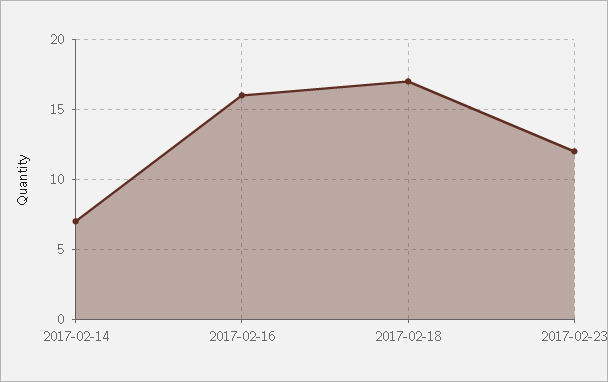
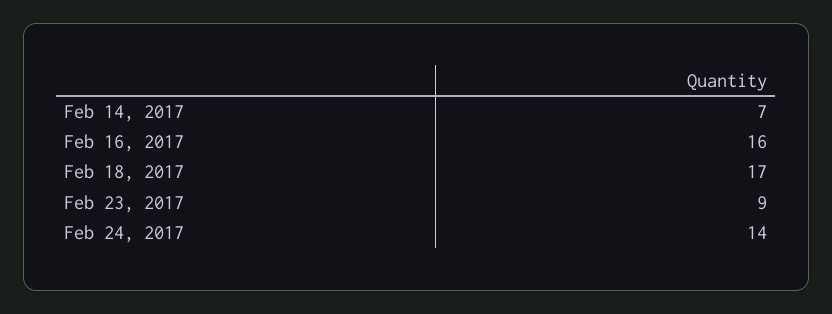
2017-02-23: 12 -> 9
Feb 24, 2017: none -> 14

